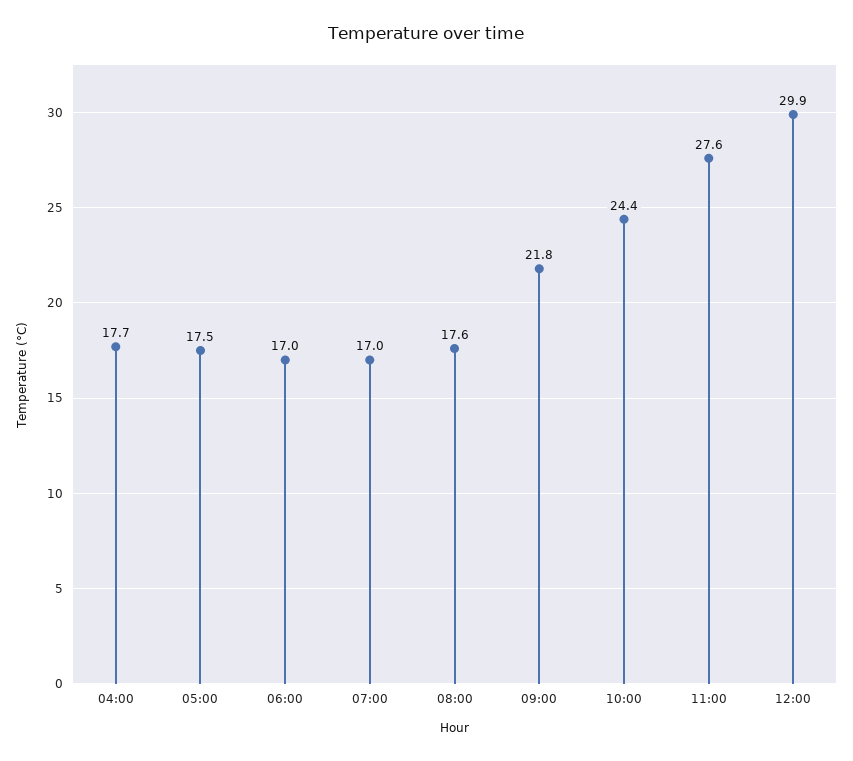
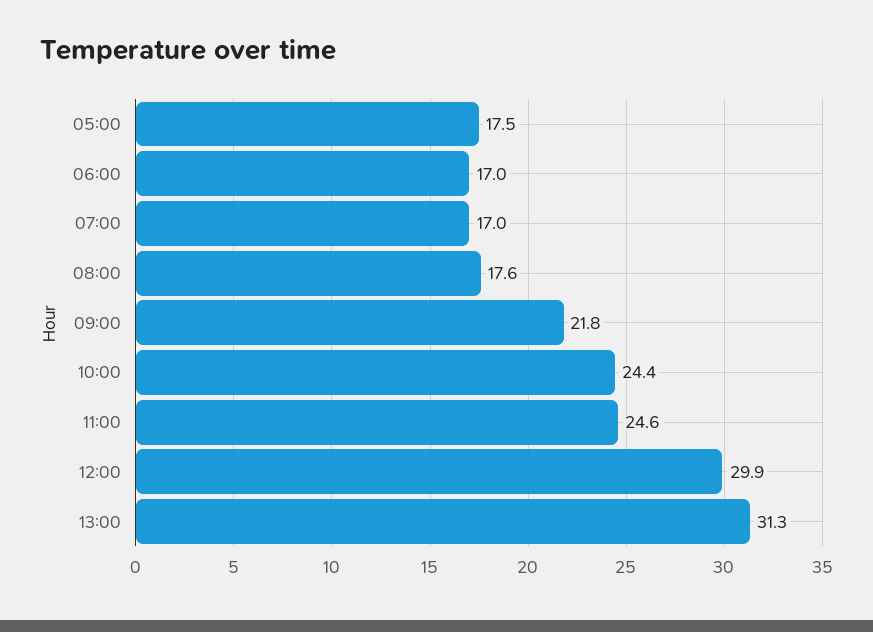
04:00: 17.7 -> none
11:00: 27.6 -> 24.6
13:00: none -> 31.3

